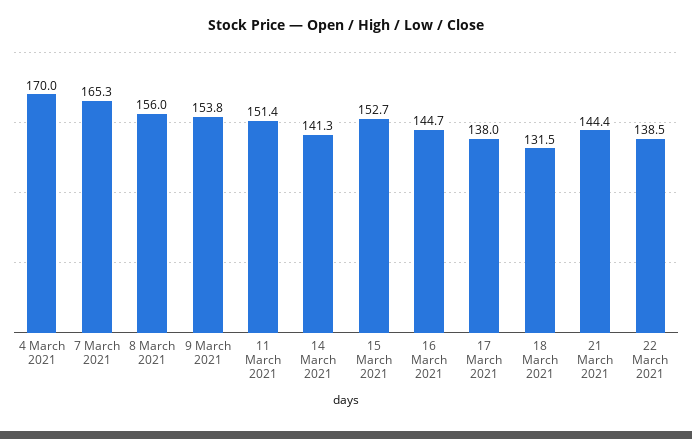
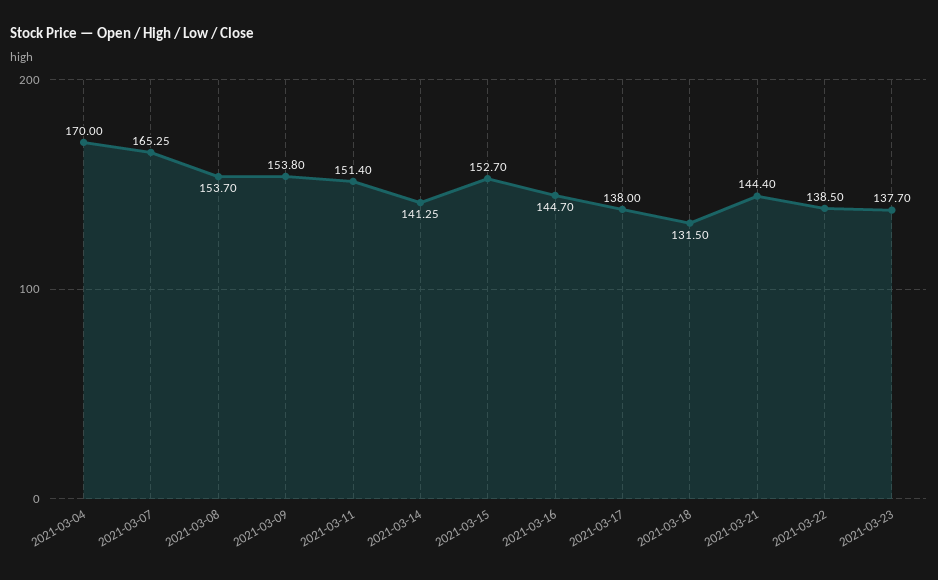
8 March 2021: 156 -> 153.7
2021-03-23: none -> 137.7

